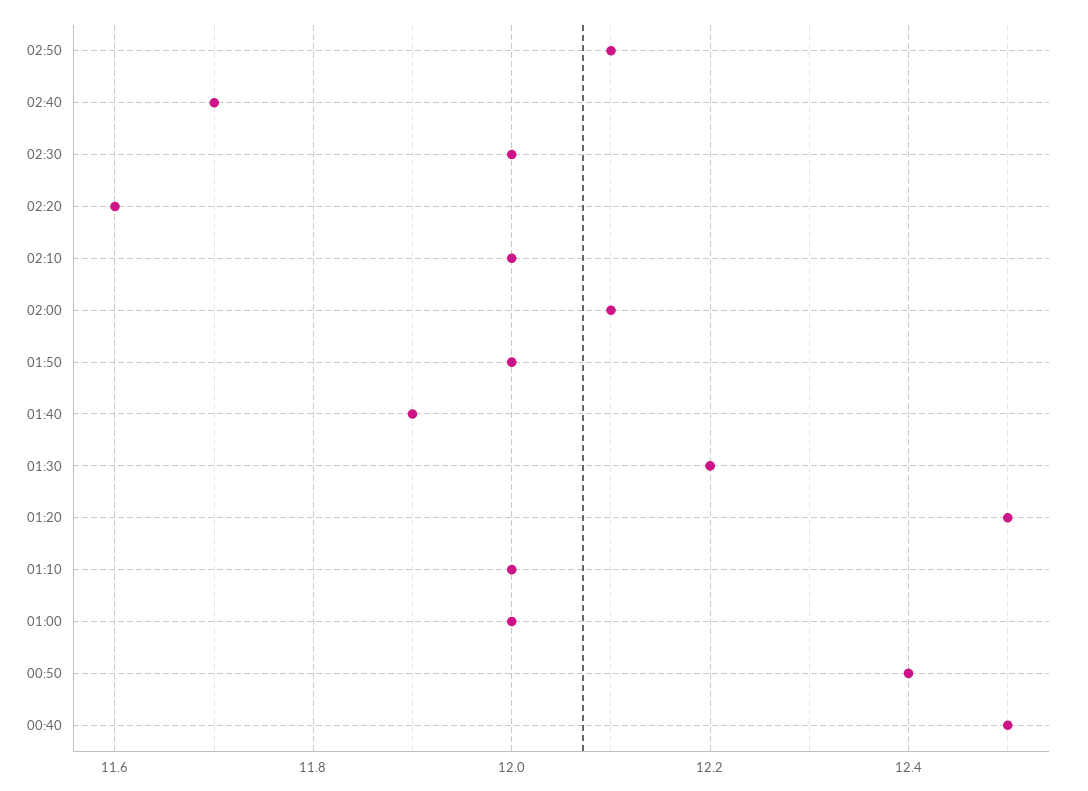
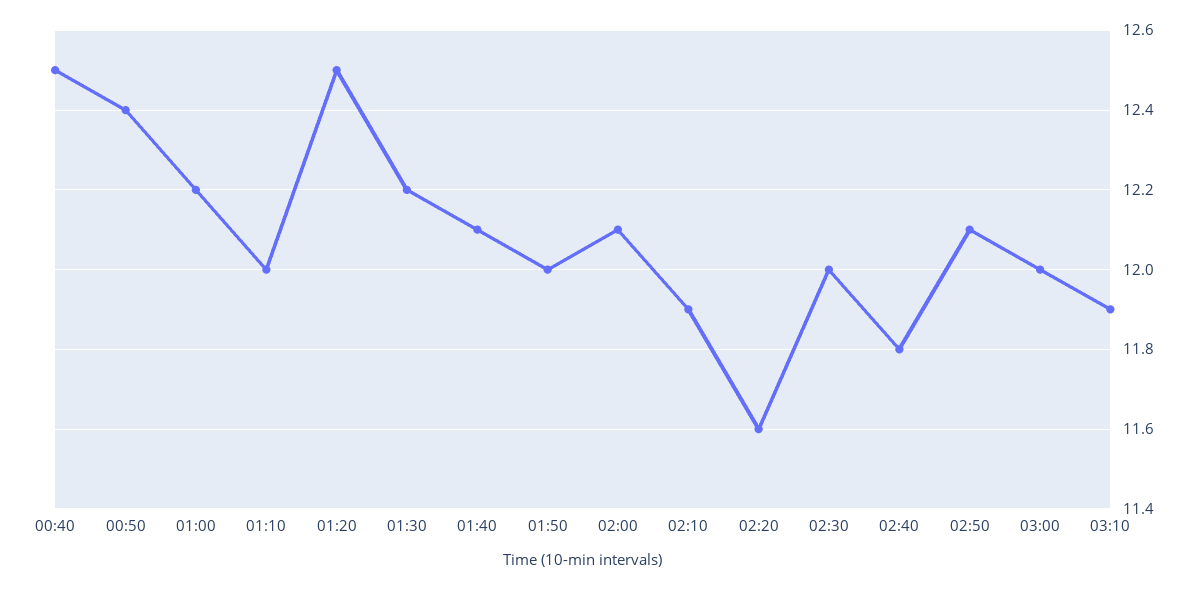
02:40: 11.7 -> 11.8
02:10: 12 -> 11.9
01:40: 11.9 -> 12.1
01:00: 12 -> 12.2
03:00: none -> 12
03:10: none -> 11.9

